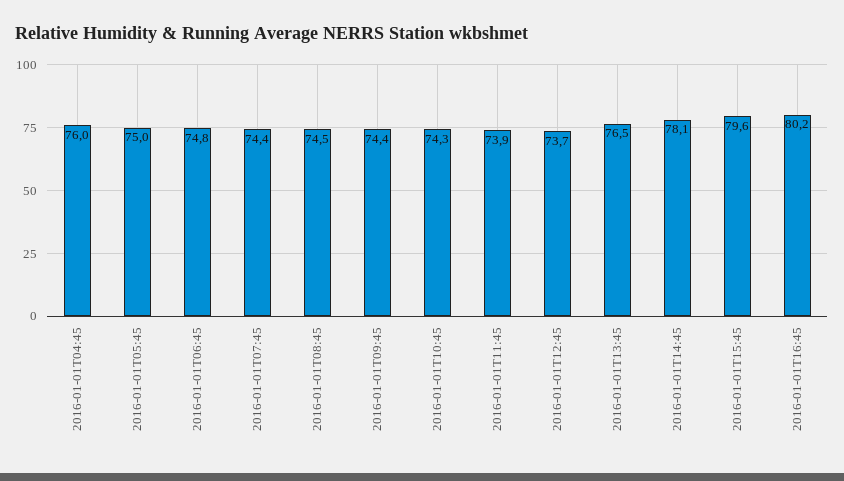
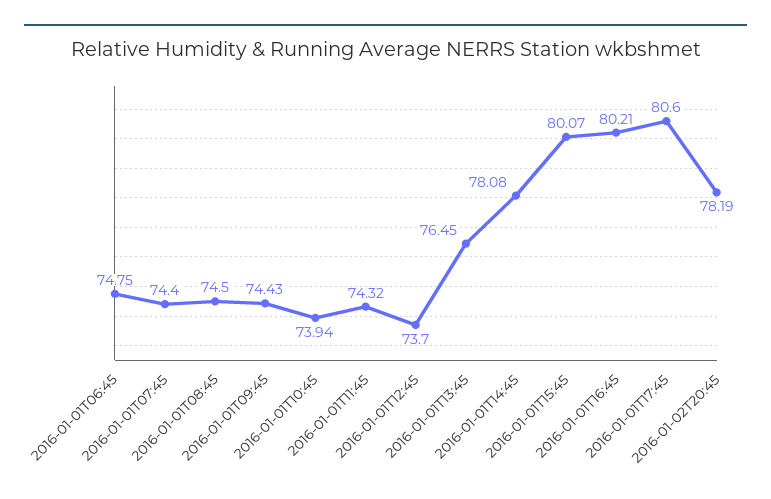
2016-01-01T04:45: 76 -> none
2016-01-01T05:45: 75 -> none
2016-01-01T10:45: 74.3 -> 73.94
2016-01-01T11:45: 73.9 -> 74.32
2016-01-01T15:45: 79.6 -> 80.07
2016-01-01T17:45: none -> 80.6
2016-01-02T20:45: none -> 78.19

